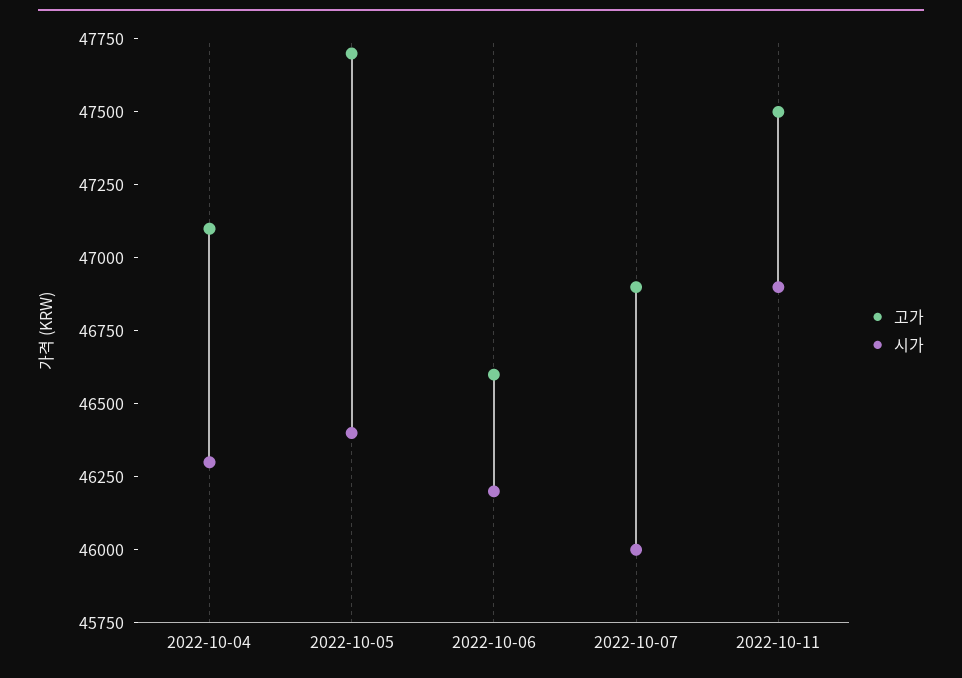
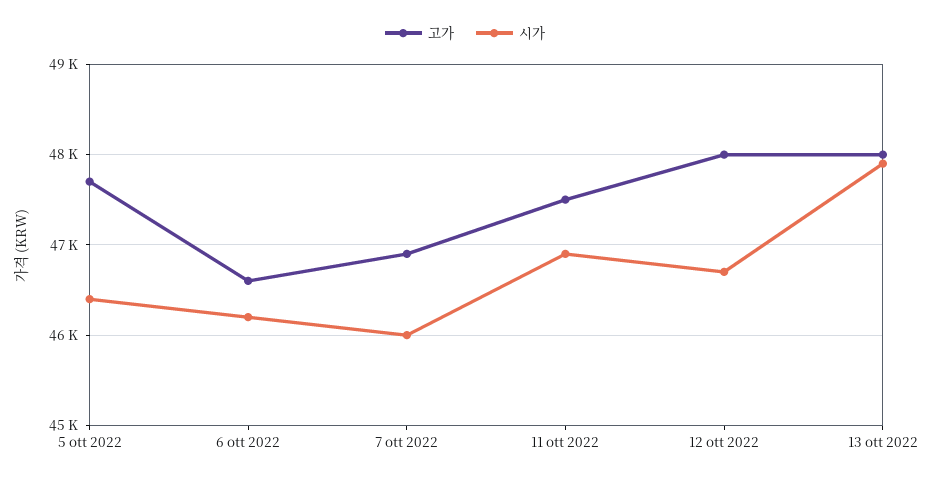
고가, 2022-10-04: 47100 -> none
시가, 2022-10-04: 46300 -> none
고가, 12 ott 2022: none -> 48000
시가, 12 ott 2022: none -> 46700
고가, 13 ott 2022: none -> 48000
시가, 13 ott 2022: none -> 47900

